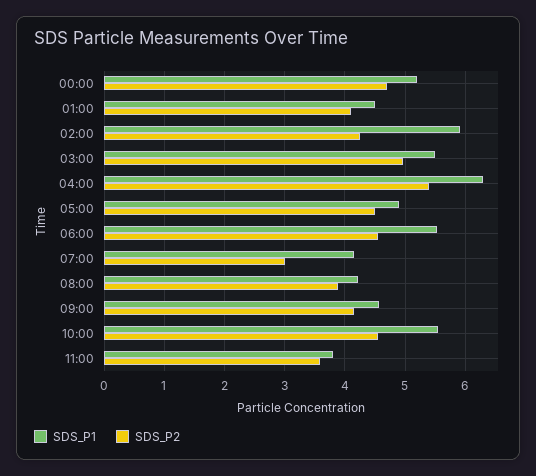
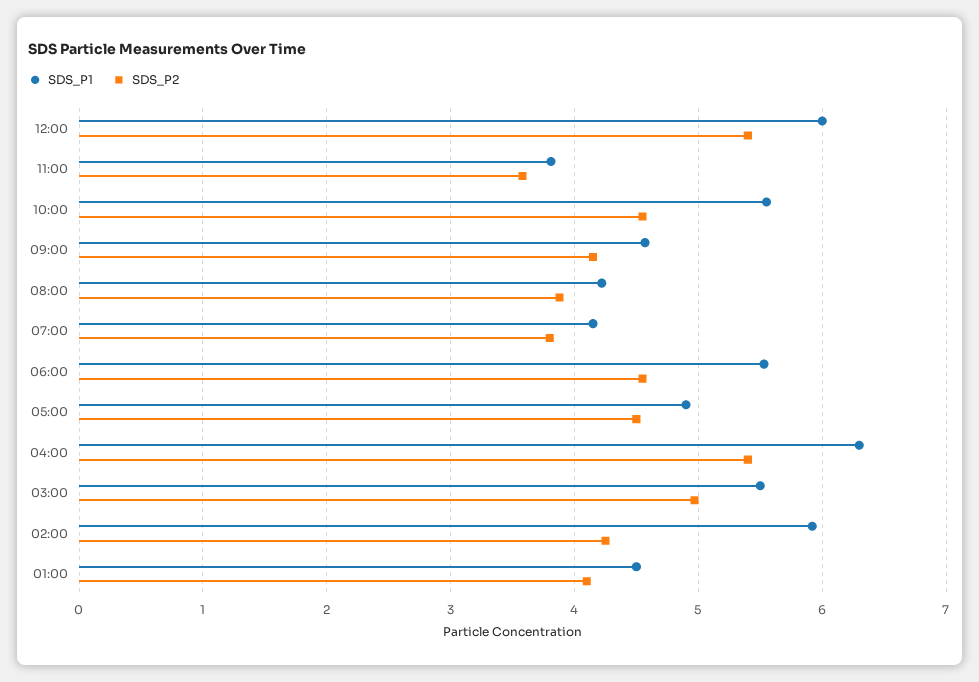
SDS_P1, 00:00: 5.2 -> none
SDS_P2, 00:00: 4.7 -> none
SDS_P2, 07:00: 3 -> 3.8
SDS_P1, 12:00: none -> 6
SDS_P2, 12:00: none -> 5.4

